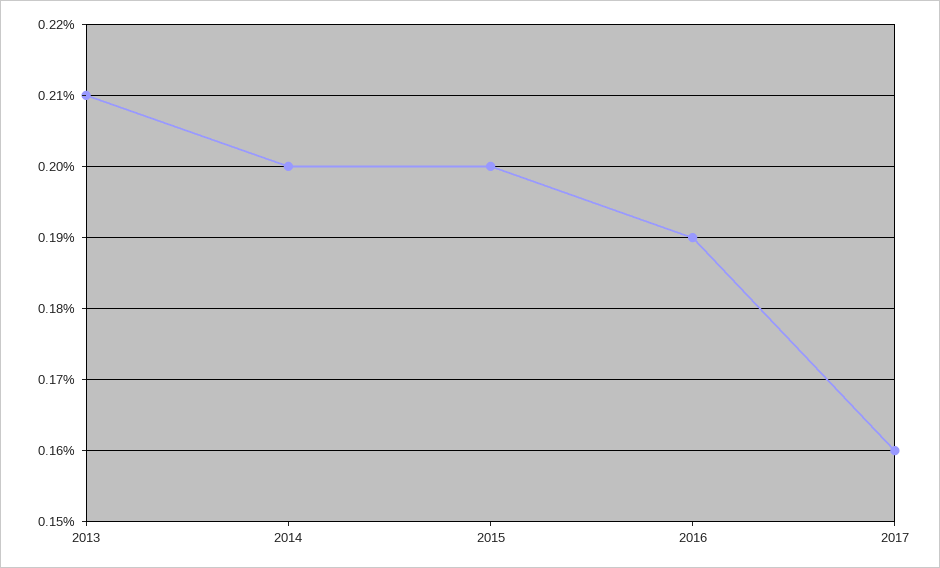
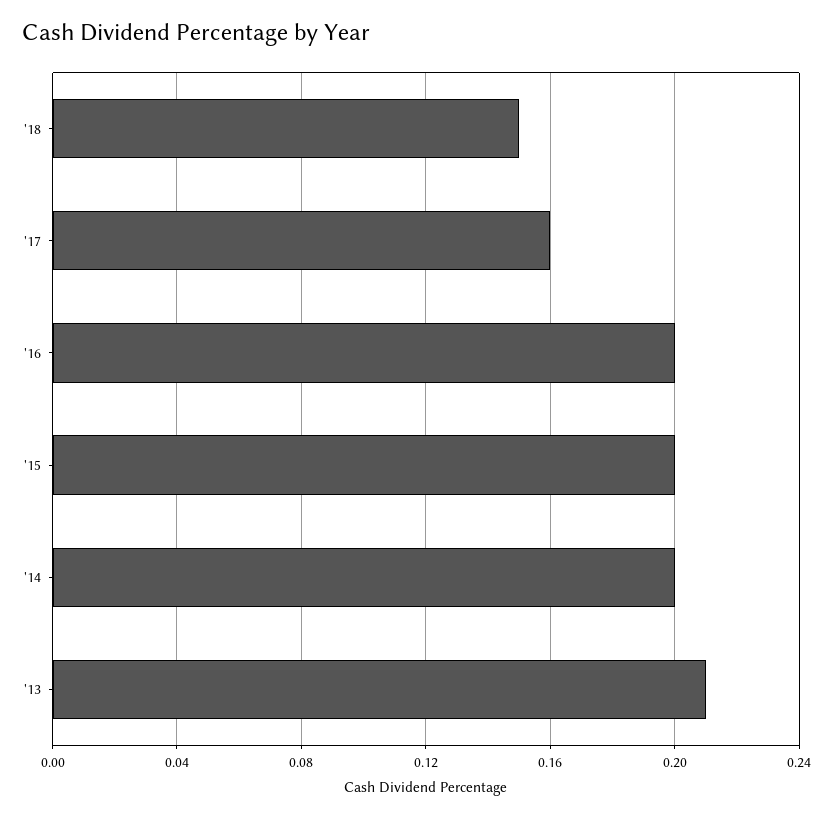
2016: 0.19 -> 0.2
'18: none -> 0.15

